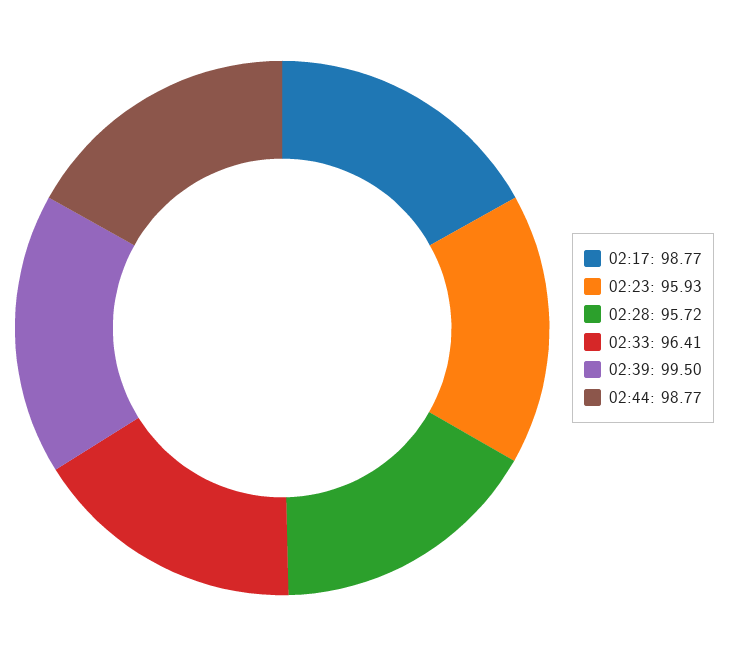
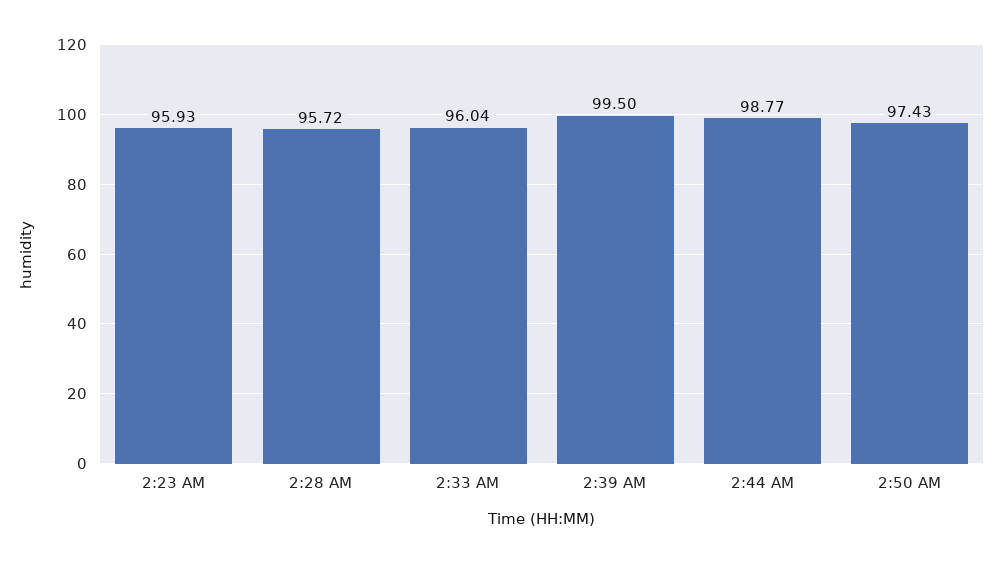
02:17: 98.77 -> none
02:33: 96.41 -> 96.04
2:50 AM: none -> 97.43

